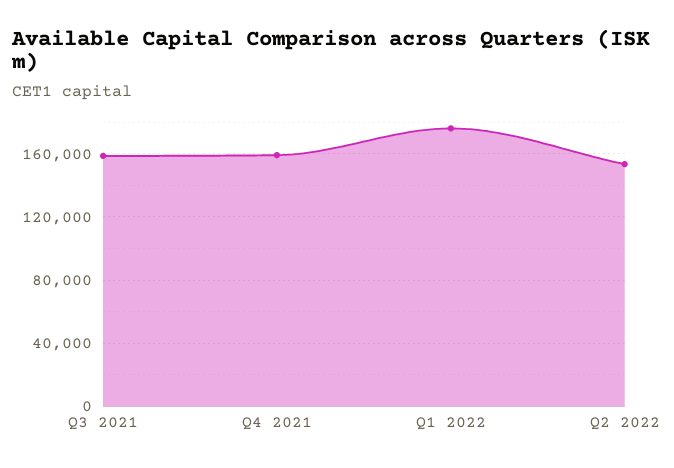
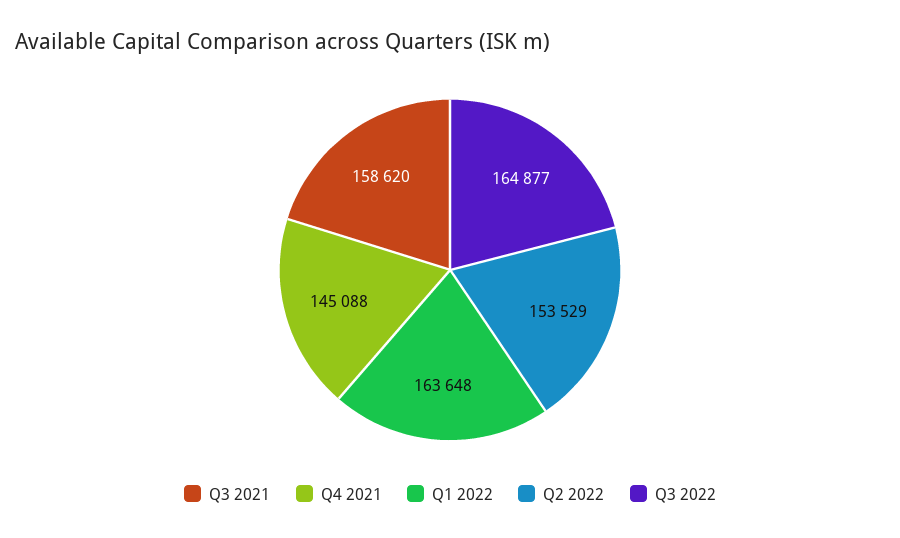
Q4 2021: 160000 -> 145088
Q1 2022: 175000 -> 163648
Q3 2022: none -> 164877

